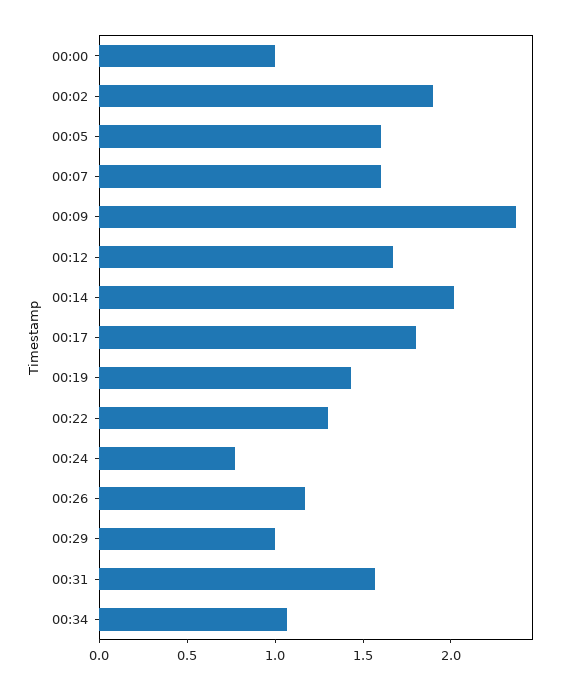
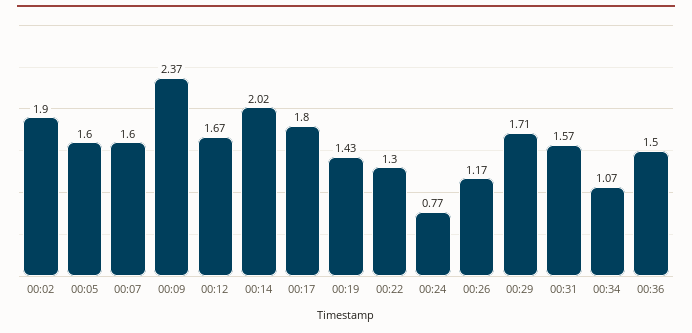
00:00: 1 -> none
00:29: 1 -> 1.71
00:36: none -> 1.5

